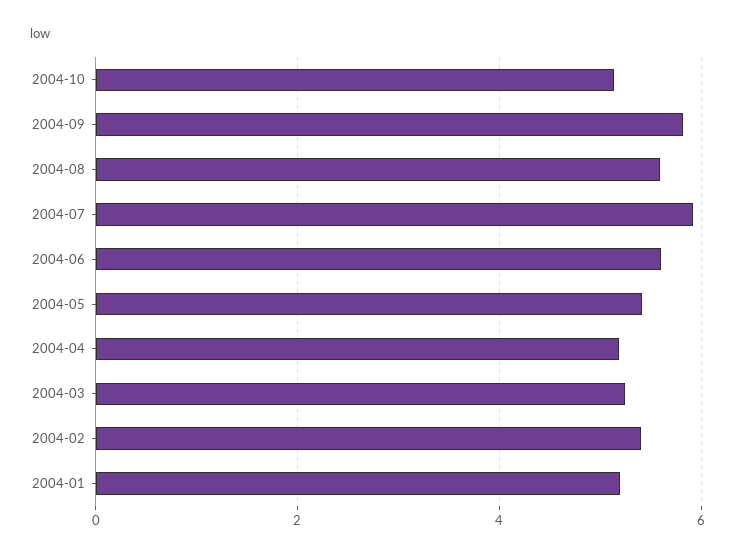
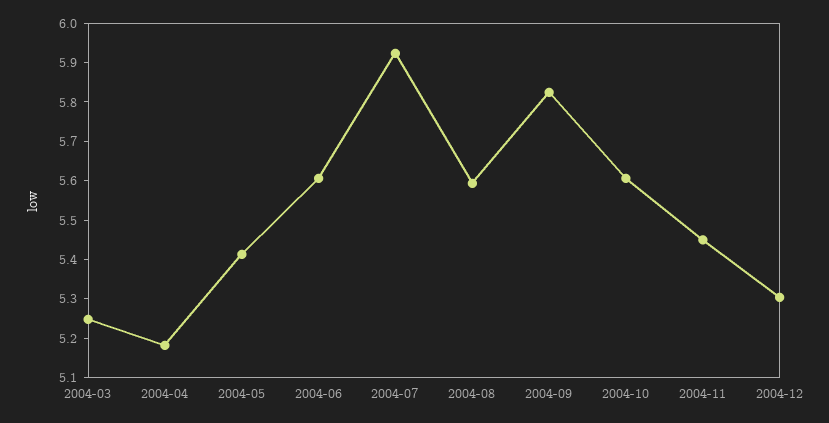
2004-10: 5.2 -> 5.6
2004-02: 5.4 -> none
2004-01: 5.2 -> none
2004-11: none -> 5.45
2004-12: none -> 5.3

